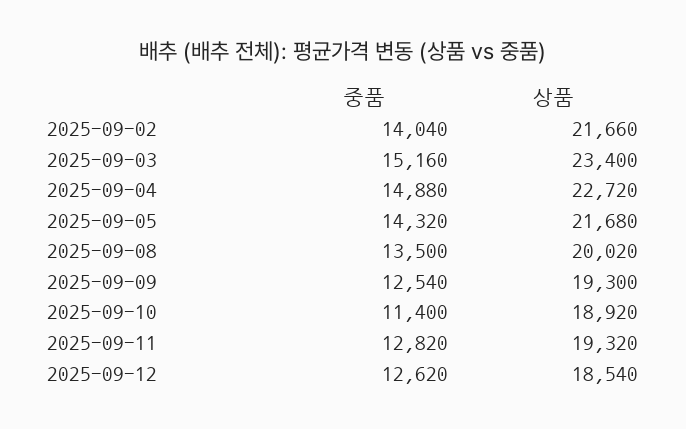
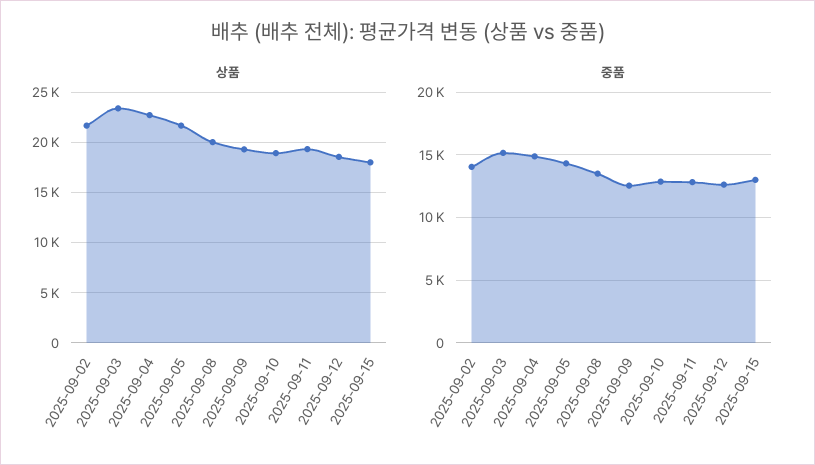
중품, 2025-09-10: 11400 -> 13000
상품, 2025-09-15: none -> 18000
중품, 2025-09-15: none -> 13000

